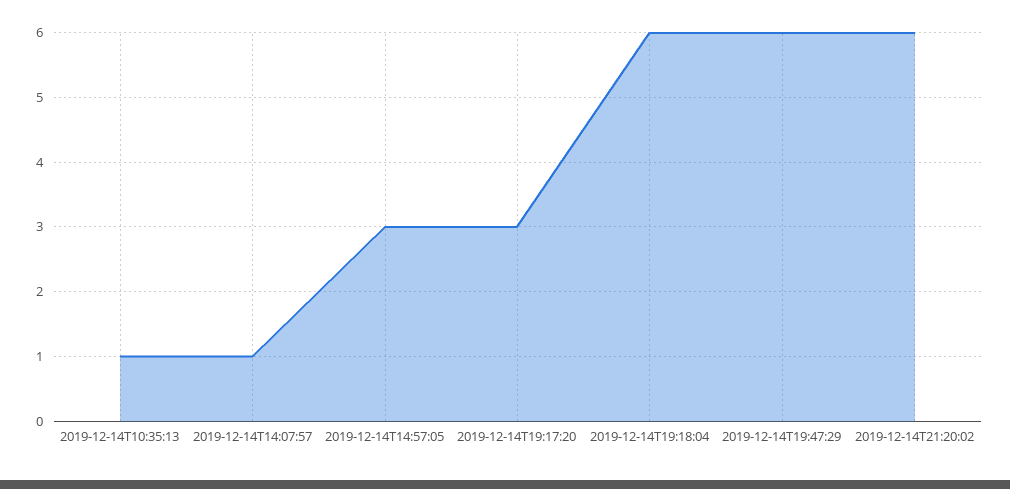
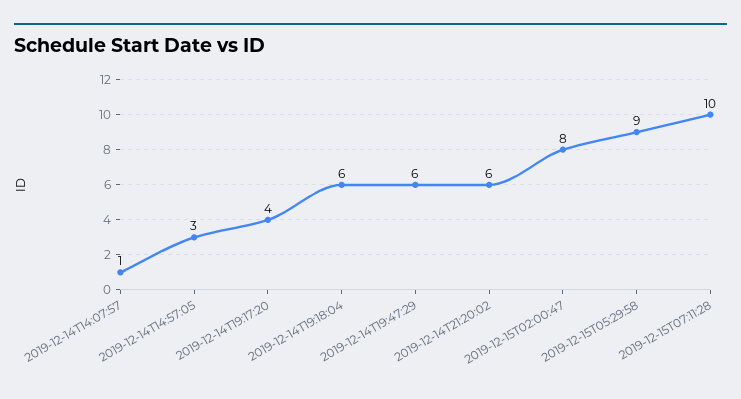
2019-12-14T10:35:13: 1 -> none
2019-12-14T19:17:20: 3 -> 4
2019-12-15T02:00:47: none -> 8
2019-12-15T05:29:58: none -> 9
2019-12-15T07:11:28: none -> 10

